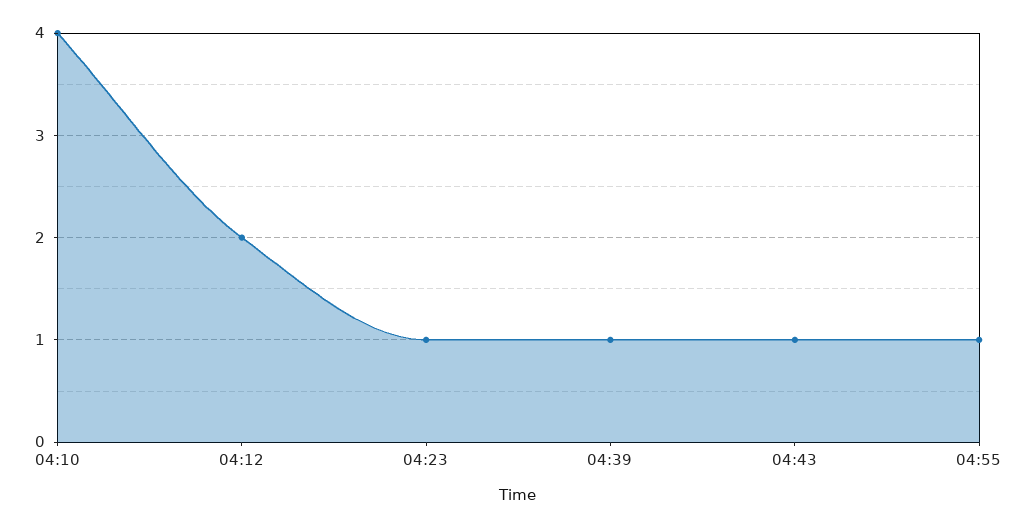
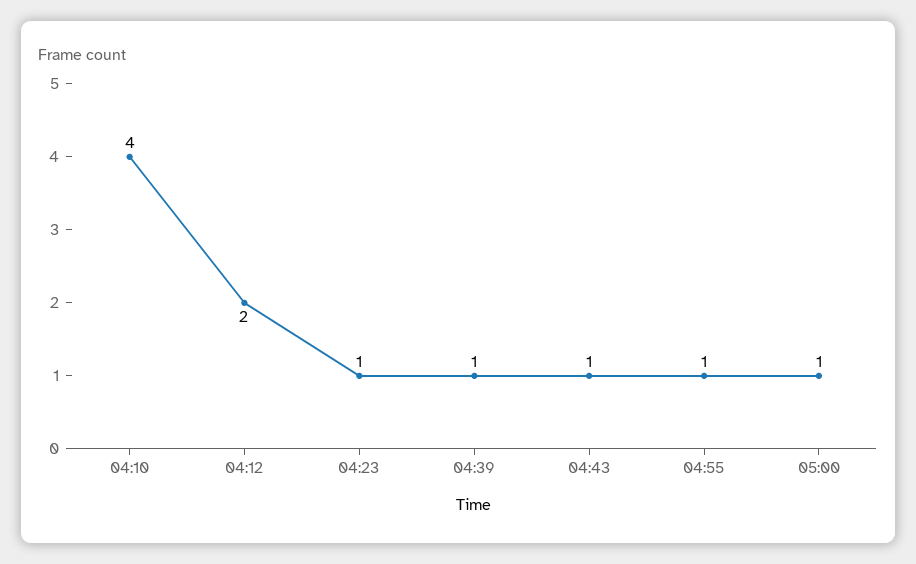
05:00: none -> 1

